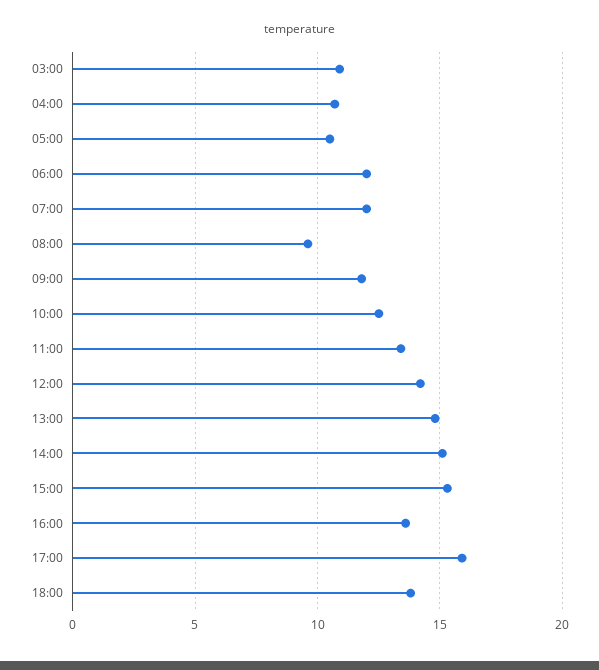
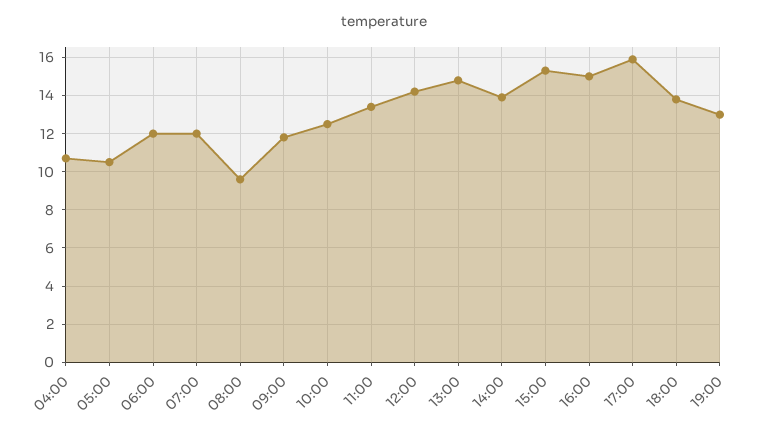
03:00: 11 -> none
14:00: 15 -> 14
16:00: 13.5 -> 15
19:00: none -> 13

